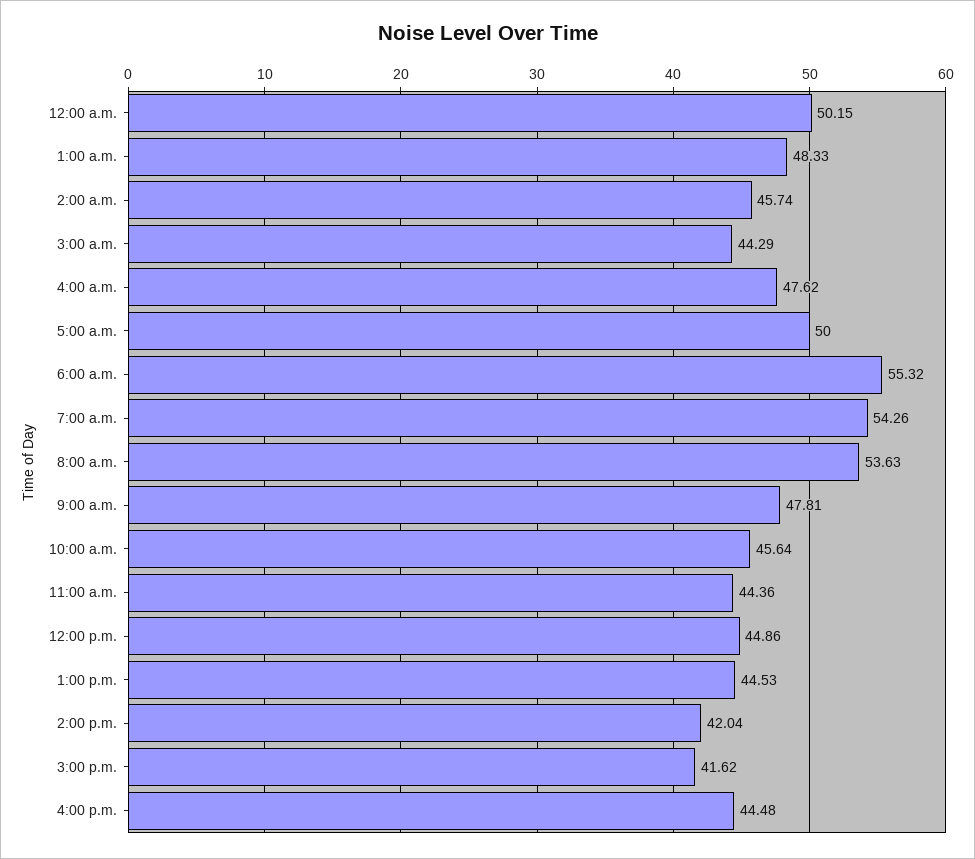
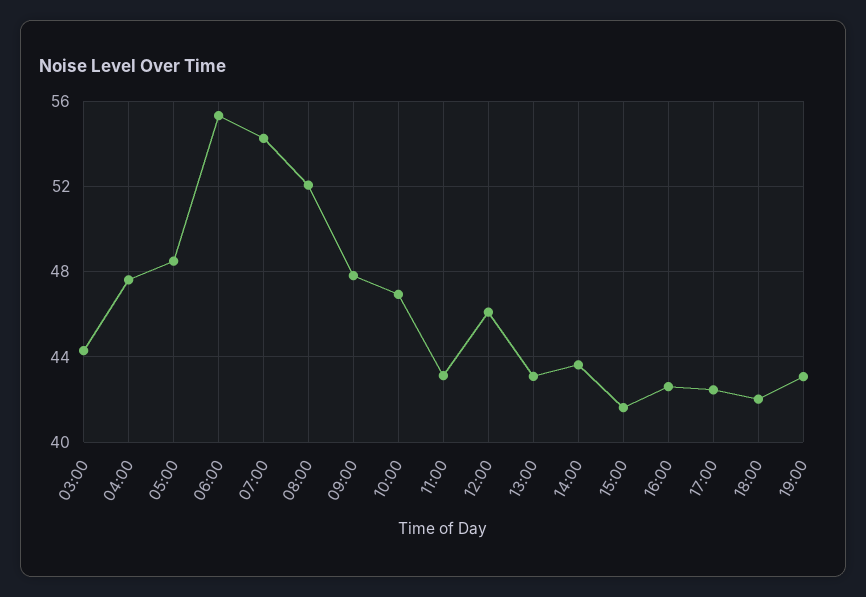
12:00 a.m.: 50.15 -> none
1:00 a.m.: 48.33 -> none
2:00 a.m.: 45.74 -> none
5:00 a.m.: 50 -> 48.5
8:00 a.m.: 53.63 -> 52
10:00 a.m.: 45.64 -> 47
11:00 a.m.: 44.36 -> 43
12:00 p.m.: 44.86 -> 46
1:00 p.m.: 44.53 -> 43
2:00 p.m.: 42.04 -> 43.5
4:00 p.m.: 44.48 -> 42.5
17:00: none -> 42.5
18:00: none -> 42
19:00: none -> 43

